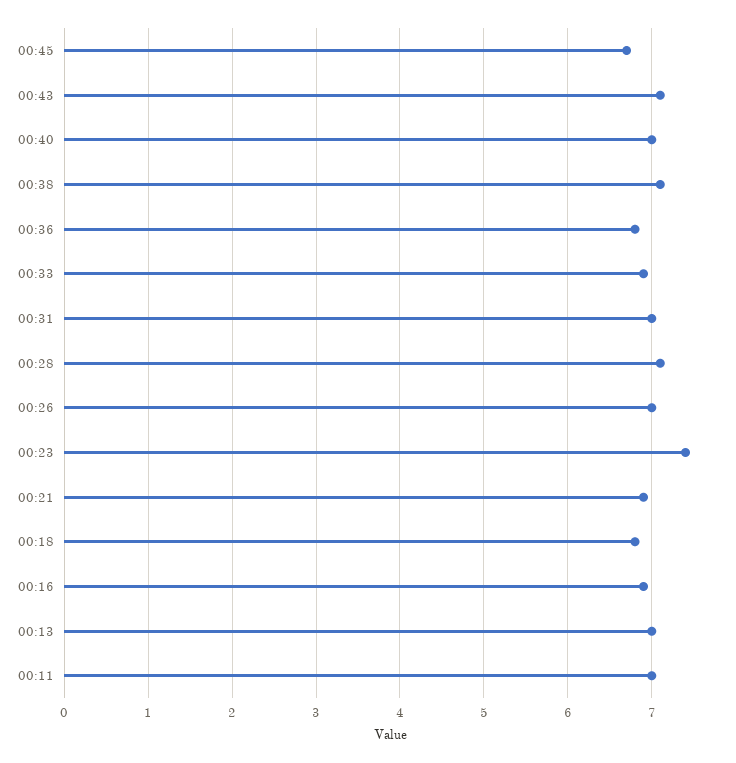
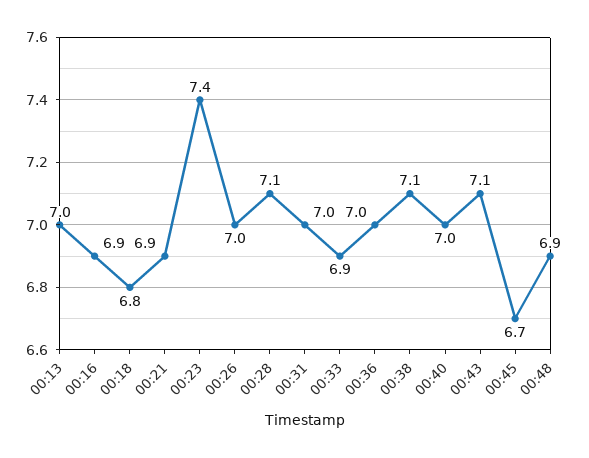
00:36: 6.8 -> 7
00:11: 7 -> none
00:48: none -> 6.9

